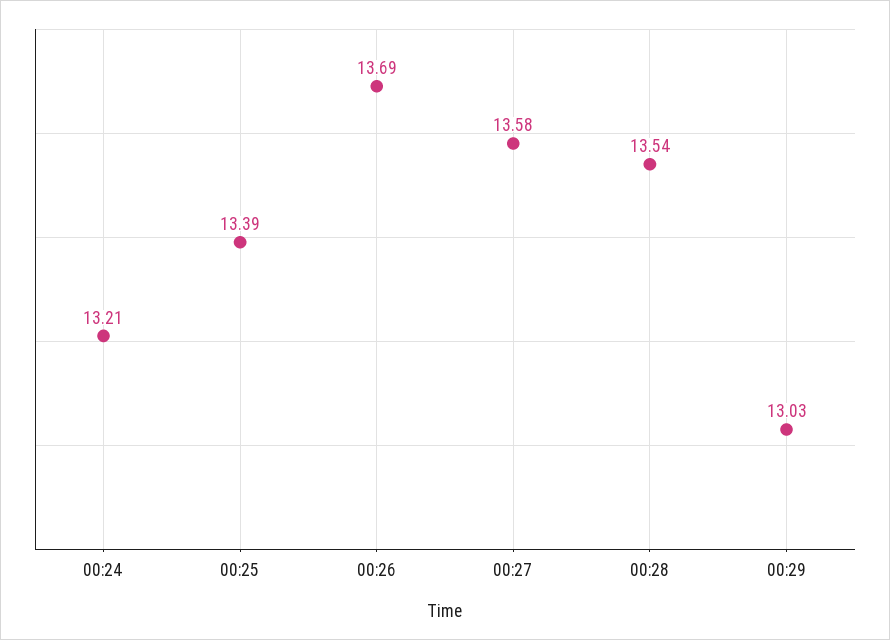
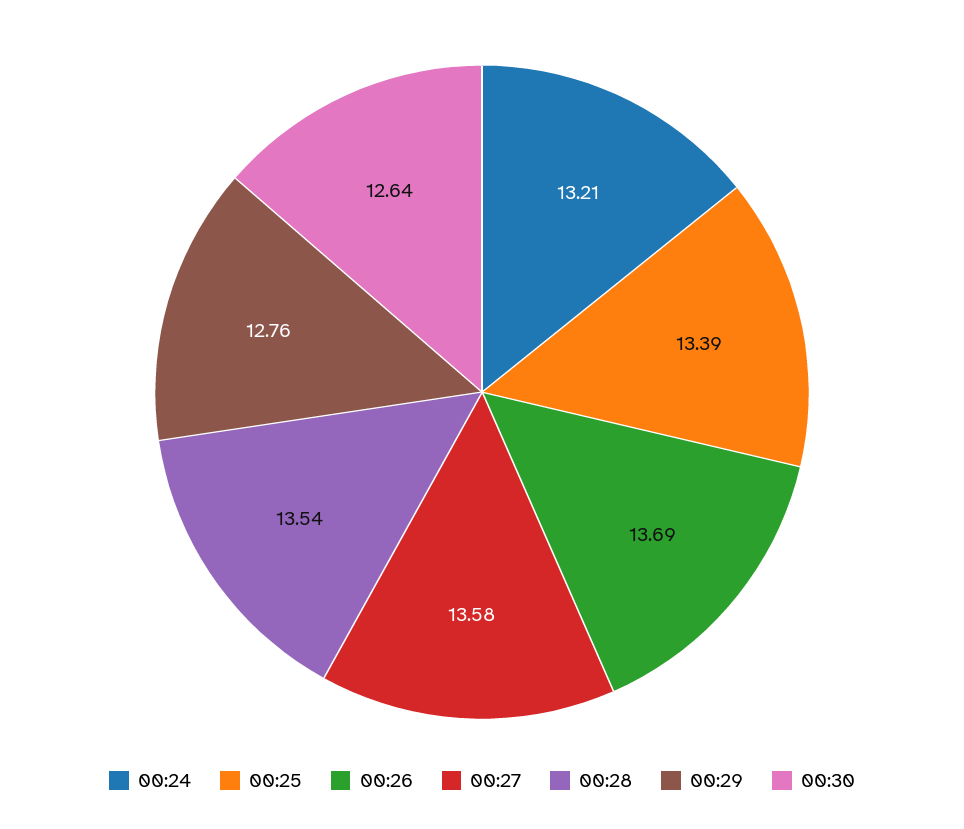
00:29: 13.03 -> 12.76
00:30: none -> 12.64

